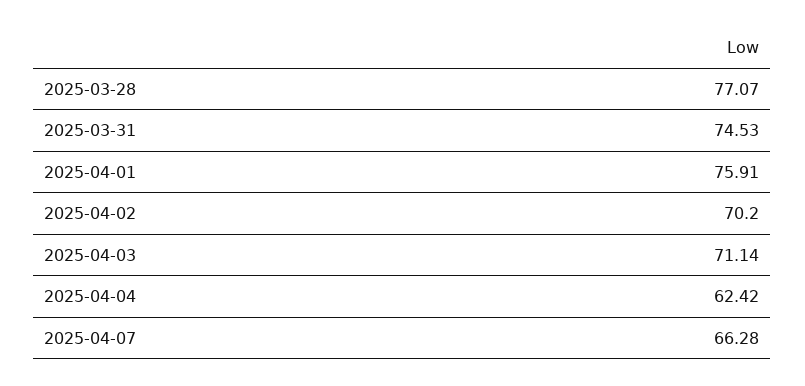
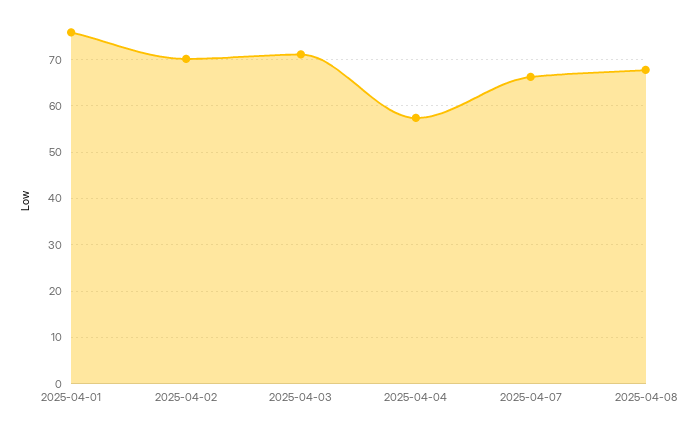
2025-03-28: 77.07 -> none
2025-03-31: 74.53 -> none
2025-04-04: 62.42 -> 58
2025-04-08: none -> 68

